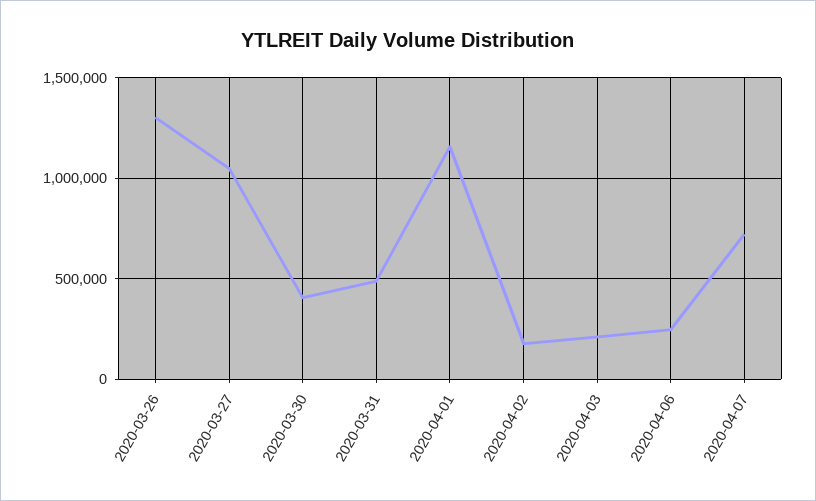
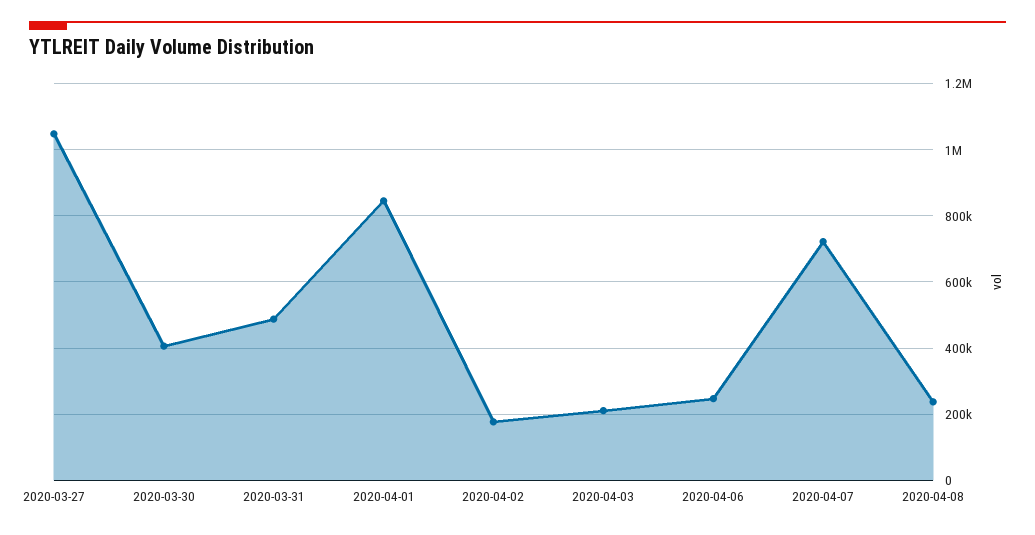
2020-03-26: 1300000 -> none
2020-04-01: 1150000 -> 840000
2020-04-08: none -> 240000

